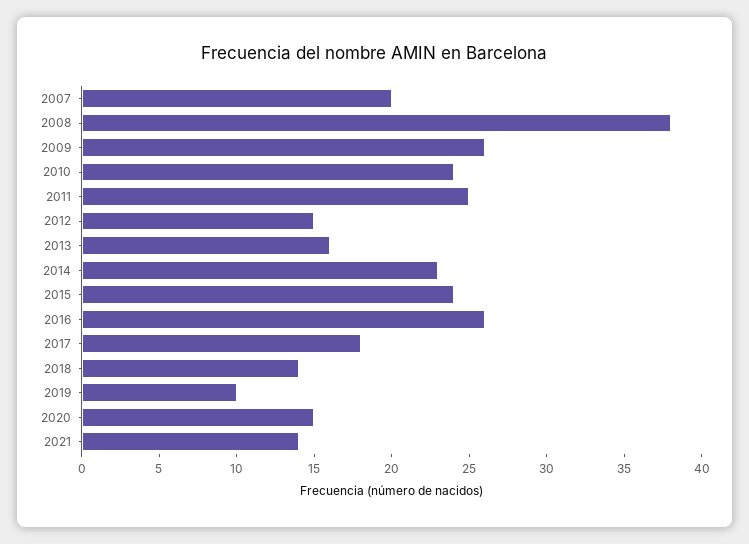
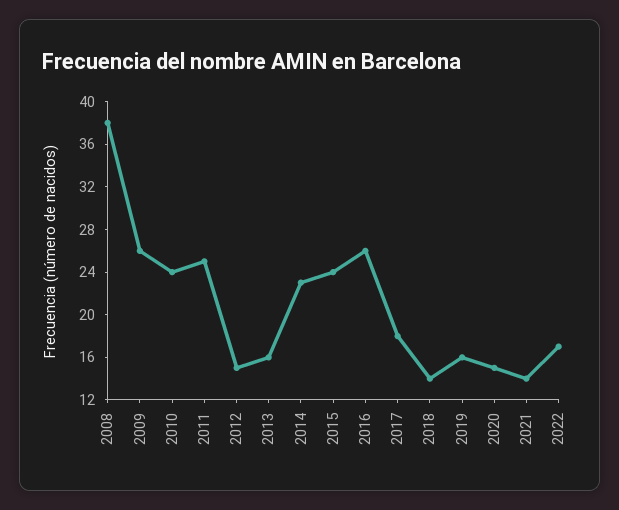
2007: 20 -> none
2019: 10 -> 16
2022: none -> 17

